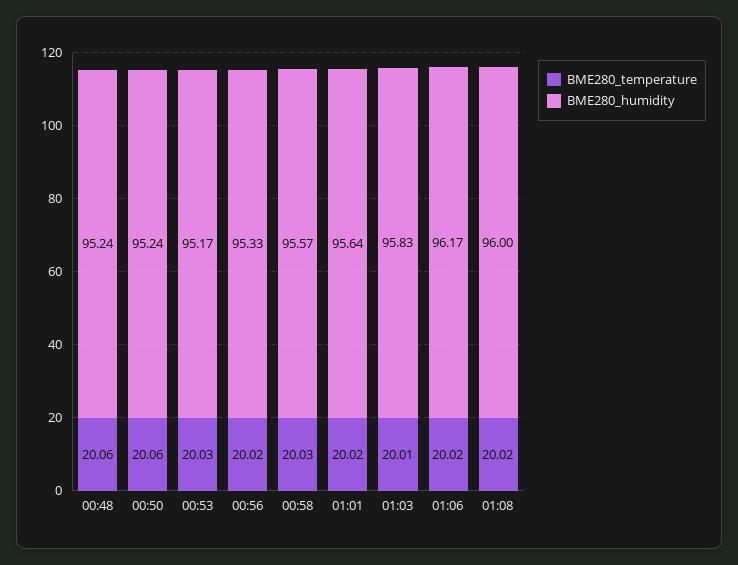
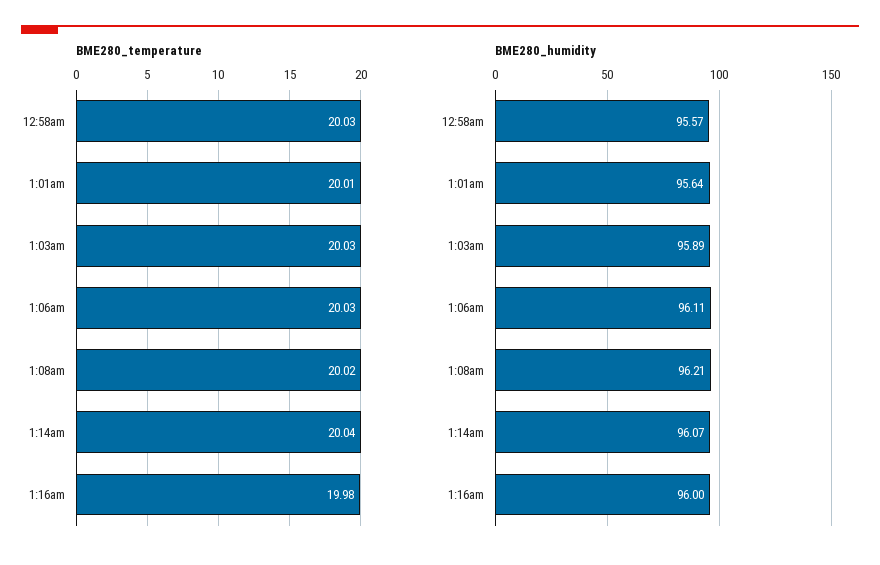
BME280_temperature, 00:48: 20.06 -> none
BME280_humidity, 00:48: 95.24 -> none
BME280_temperature, 00:50: 20.06 -> none
BME280_humidity, 00:50: 95.24 -> none
BME280_temperature, 00:53: 20.03 -> none
BME280_humidity, 00:53: 95.17 -> none
BME280_temperature, 00:56: 20.02 -> none
BME280_humidity, 00:56: 95.33 -> none
BME280_temperature, 01:01: 20.02 -> 20.01
BME280_temperature, 01:03: 20.01 -> 20.03
BME280_humidity, 01:03: 95.83 -> 95.89
BME280_temperature, 01:06: 20.02 -> 20.03
BME280_humidity, 01:06: 96.17 -> 96.11
BME280_humidity, 01:08: 96 -> 96.21
BME280_temperature, 1:14am: none -> 20.04
BME280_temperature, 1:16am: none -> 19.98
BME280_humidity, 1:14am: none -> 96.07
BME280_humidity, 1:16am: none -> 96

